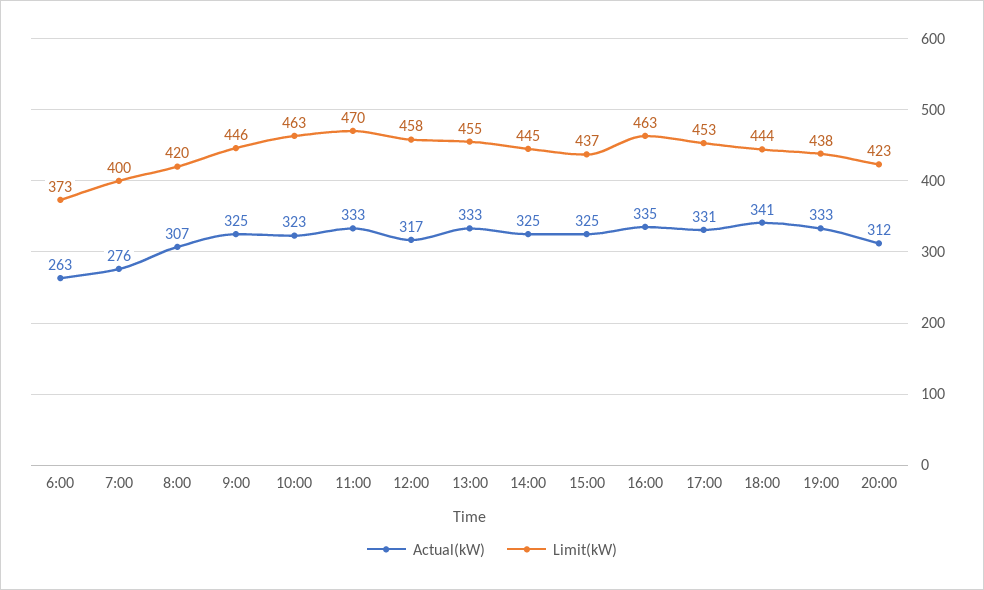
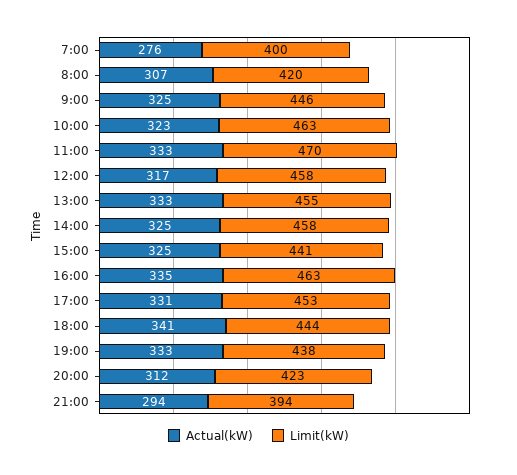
Actual(kW), 6:00: 263 -> none
Limit(kW), 6:00: 373 -> none
Limit(kW), 14:00: 445 -> 458
Limit(kW), 15:00: 437 -> 441
Actual(kW), 21:00: none -> 294
Limit(kW), 21:00: none -> 394

